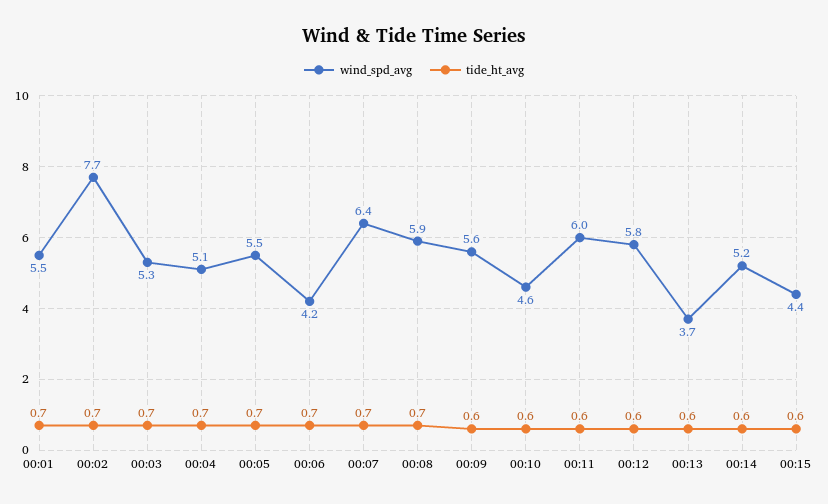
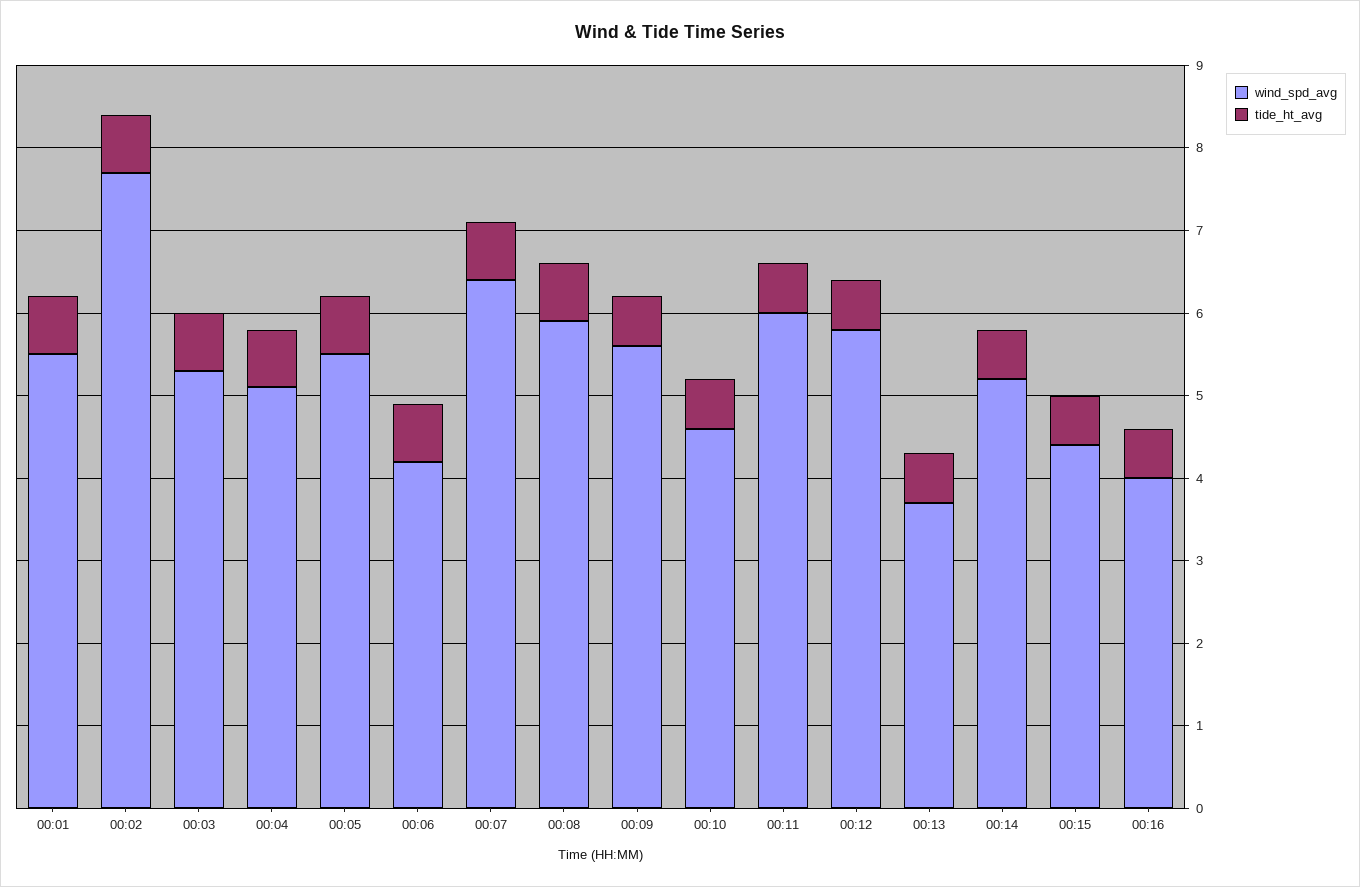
wind_spd_avg, 00:16: none -> 4
tide_ht_avg, 00:16: none -> 0.6

